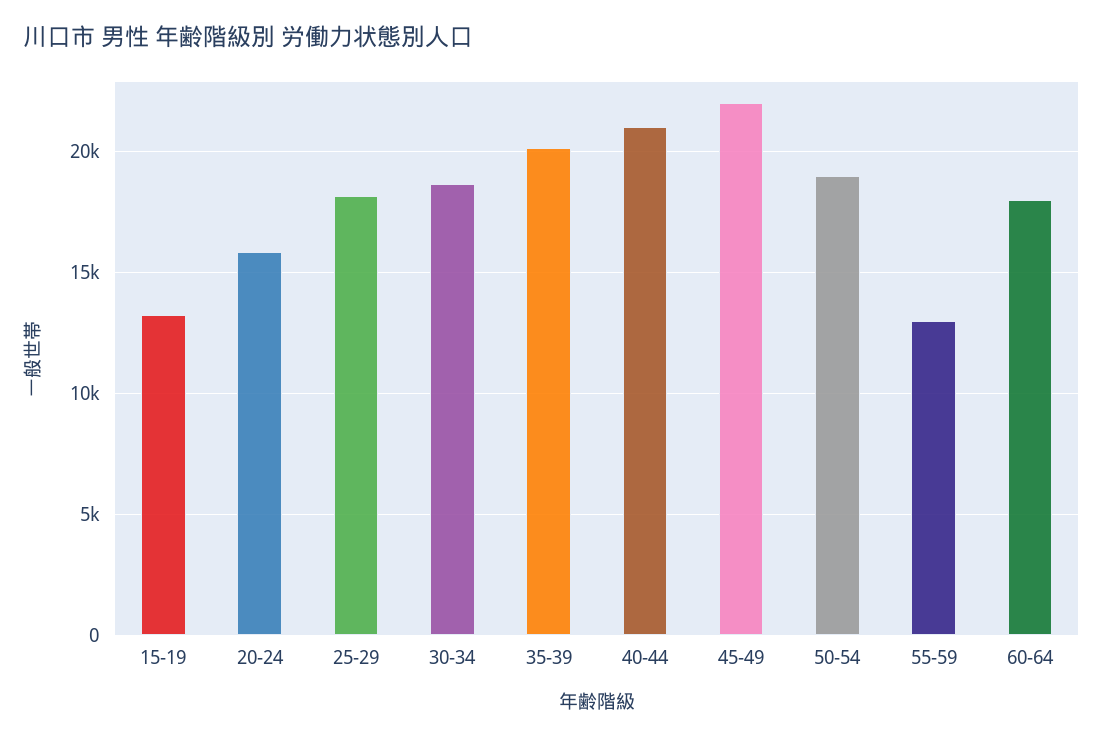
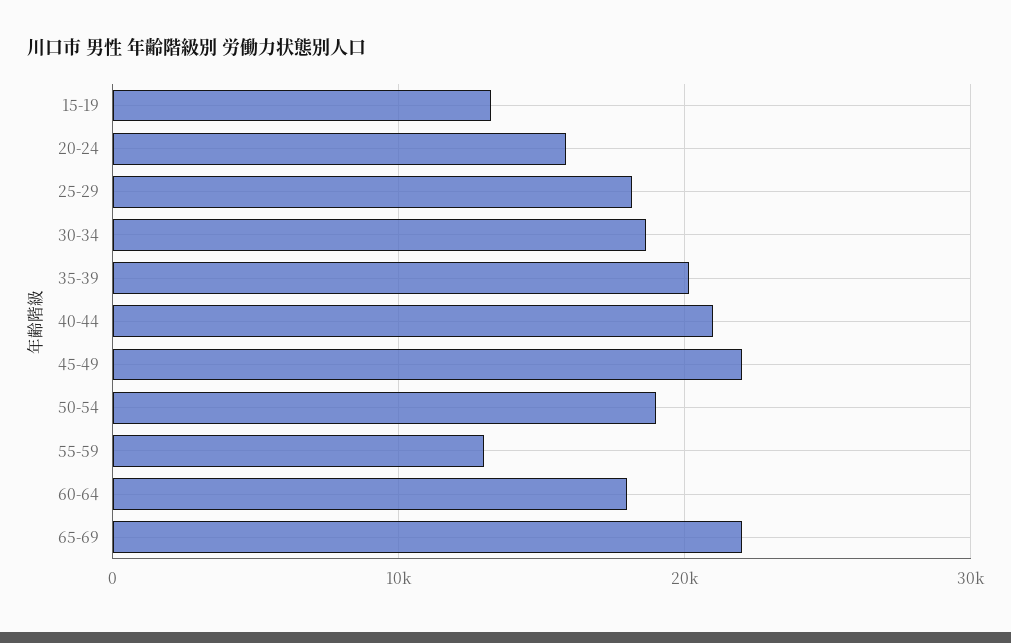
65-69: none -> 22000

